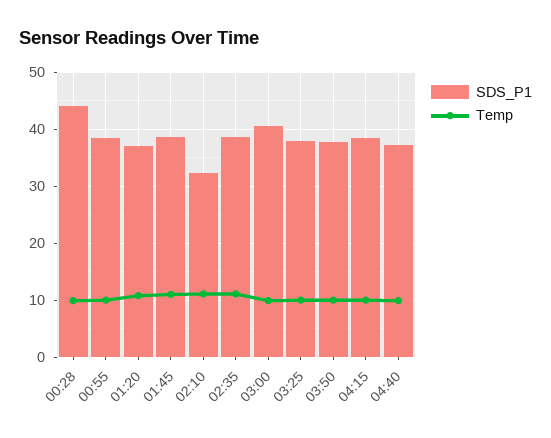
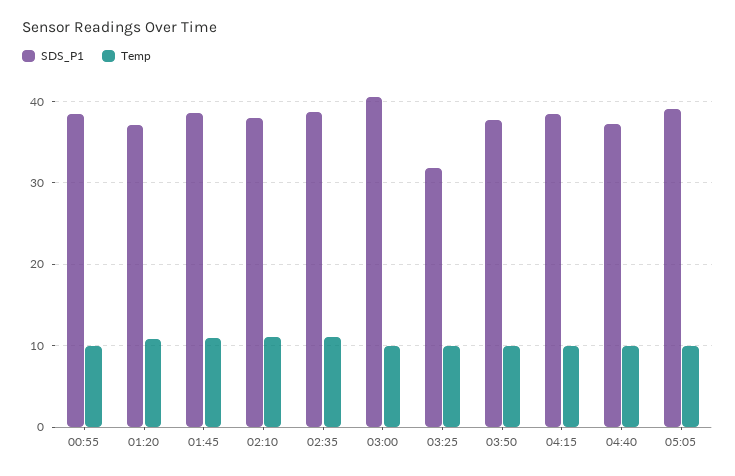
SDS_P1, 00:28: 44 -> none
Temp, 00:28: 10 -> none
SDS_P1, 02:10: 32 -> 38
SDS_P1, 03:25: 38 -> 32
SDS_P1, 05:05: none -> 39
Temp, 05:05: none -> 10

